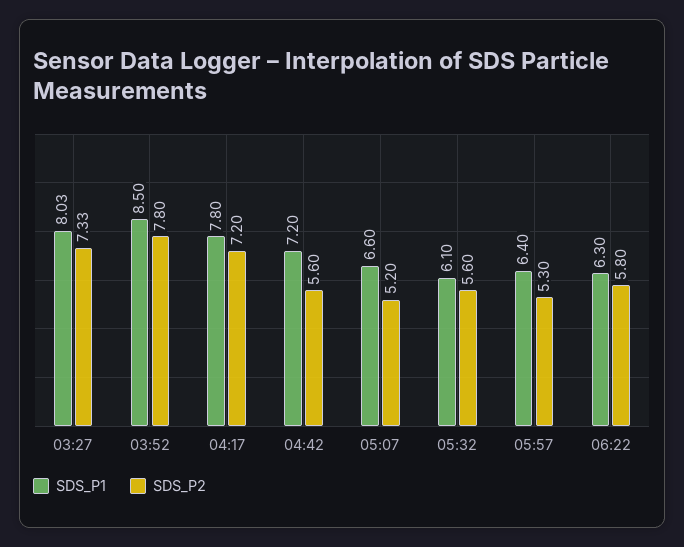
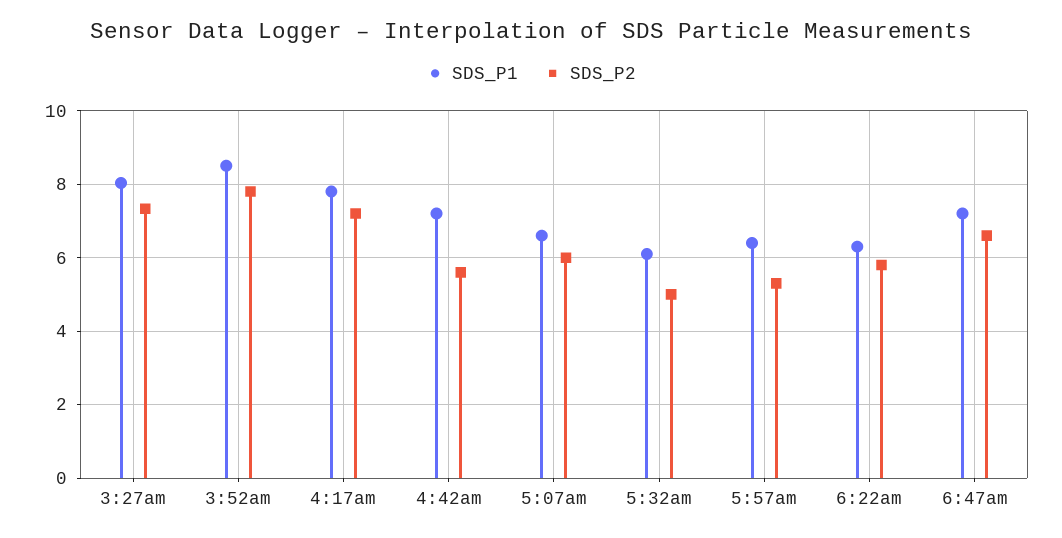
SDS_P2, 05:07: 5.2 -> 6
SDS_P2, 05:32: 5.6 -> 5
SDS_P1, 6:47am: none -> 7.2
SDS_P2, 6:47am: none -> 6.6

